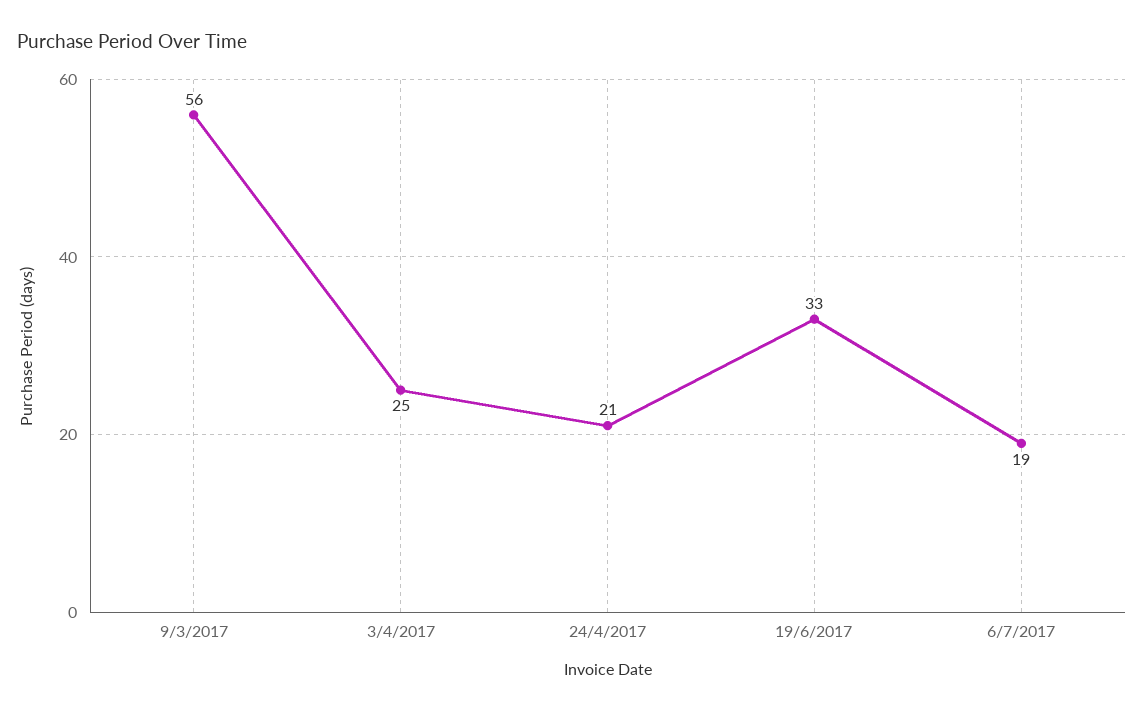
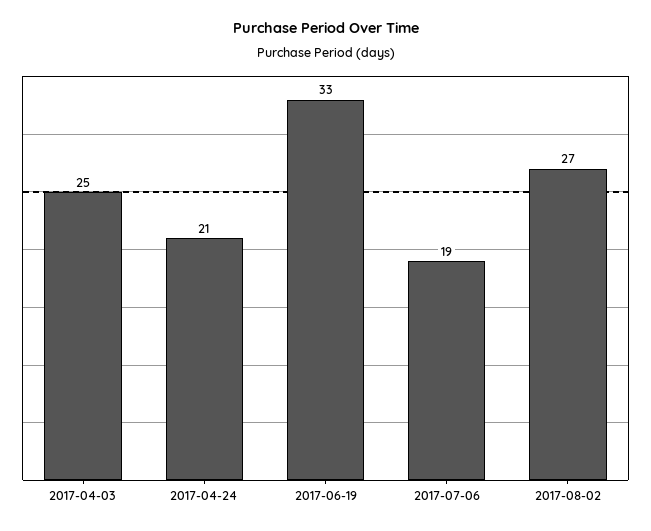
9/3/2017: 56 -> none
2017-08-02: none -> 27

